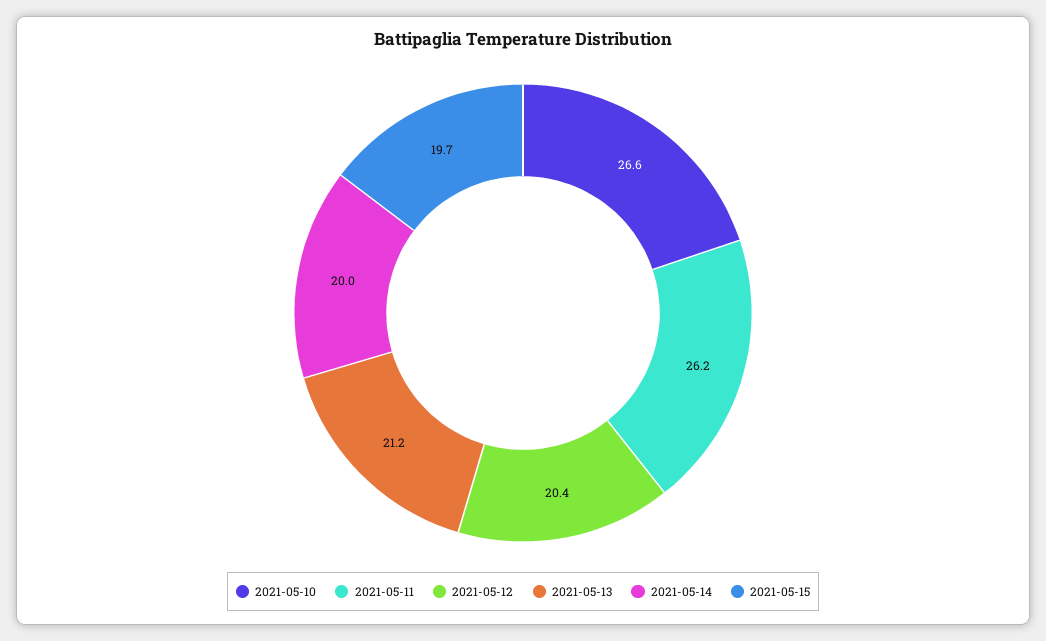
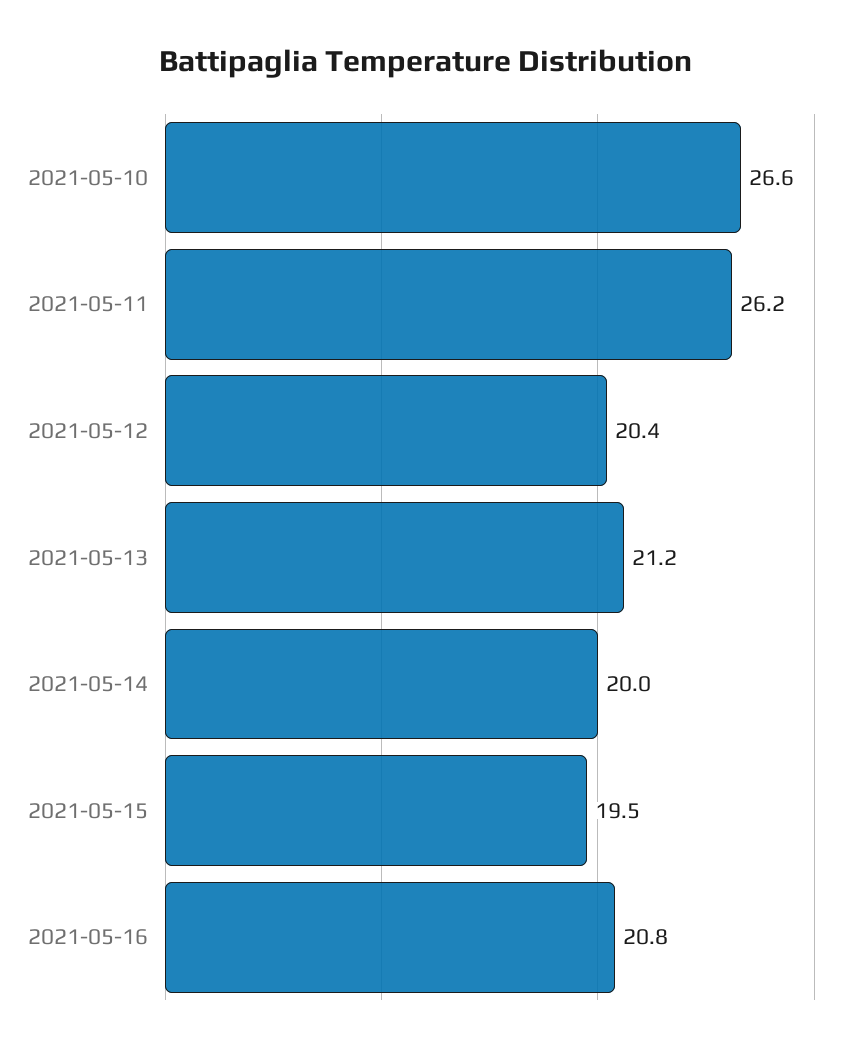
2021-05-15: 19.7 -> 19.5
2021-05-16: none -> 20.8

